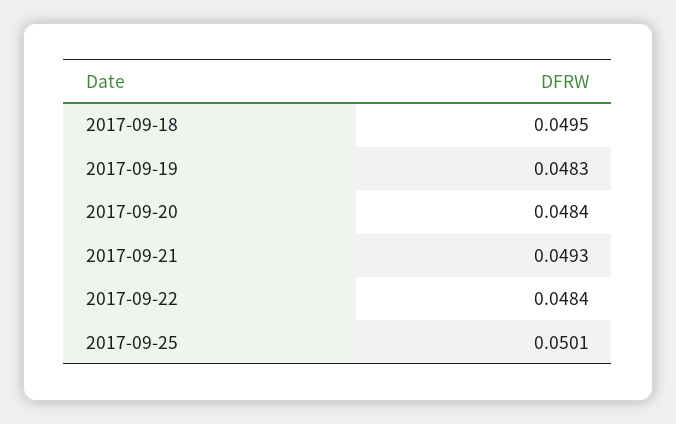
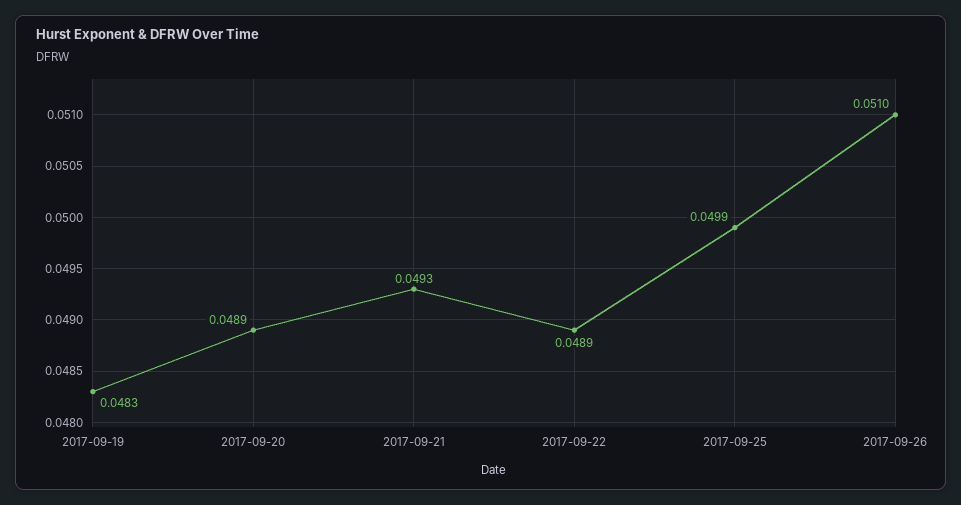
2017-09-18: 0.0495 -> none
2017-09-20: 0.0484 -> 0.0489
2017-09-22: 0.0484 -> 0.0489
2017-09-25: 0.0501 -> 0.0499
2017-09-26: none -> 0.051

